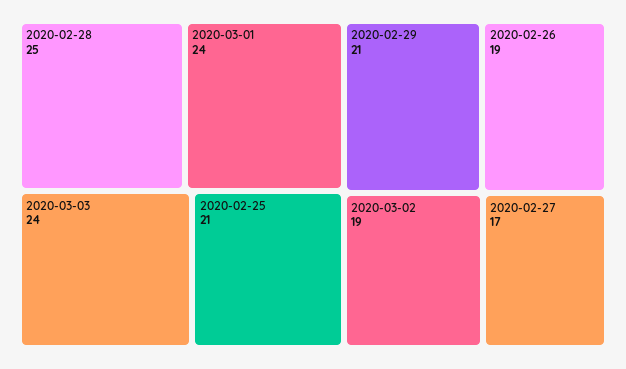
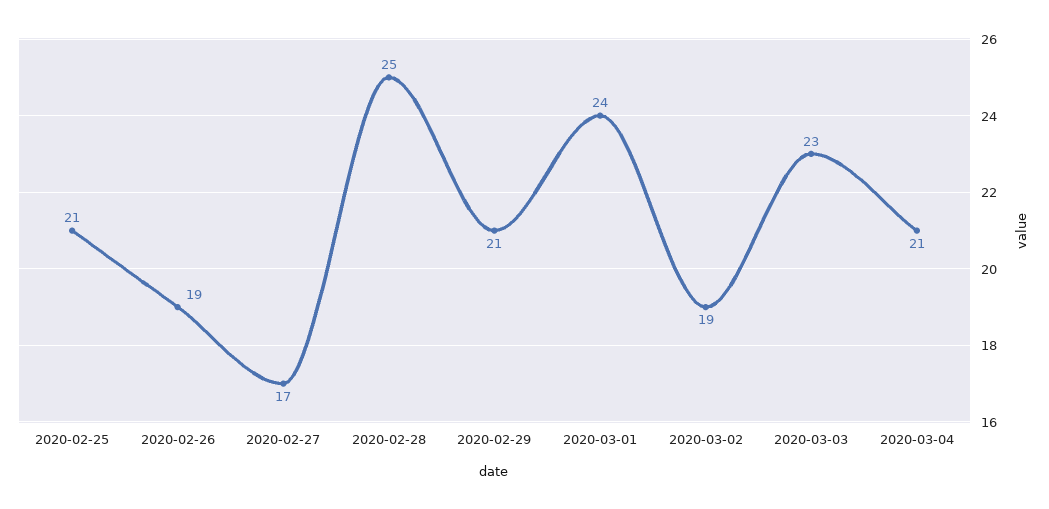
2020-03-03: 24 -> 23
2020-03-04: none -> 21

